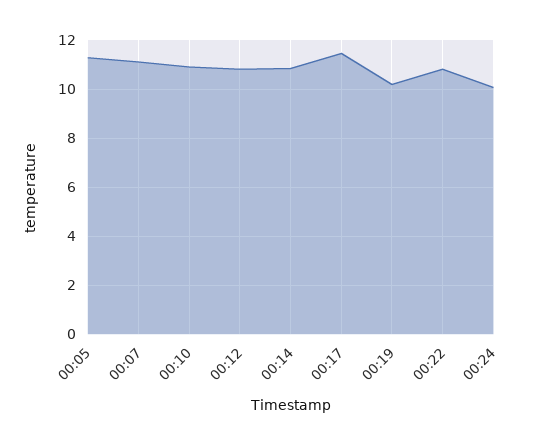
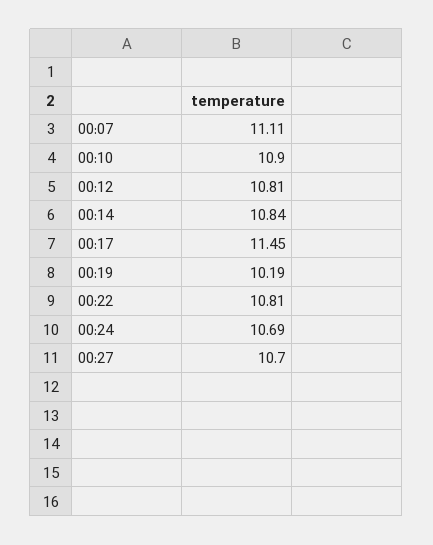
00:05: 11.25 -> none
00:24: 10 -> 10.69
00:27: none -> 10.7

